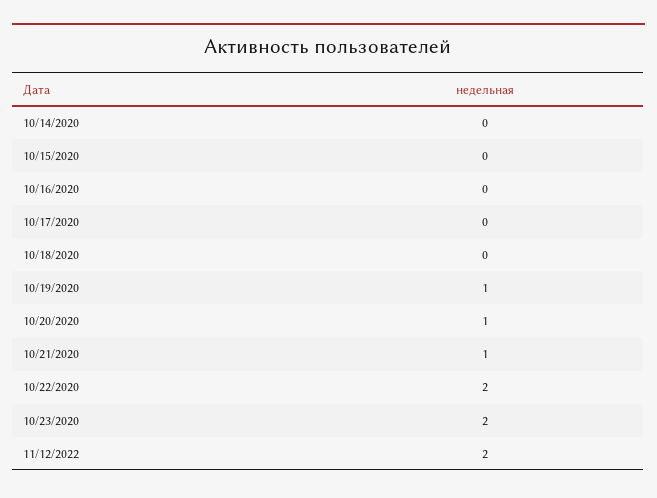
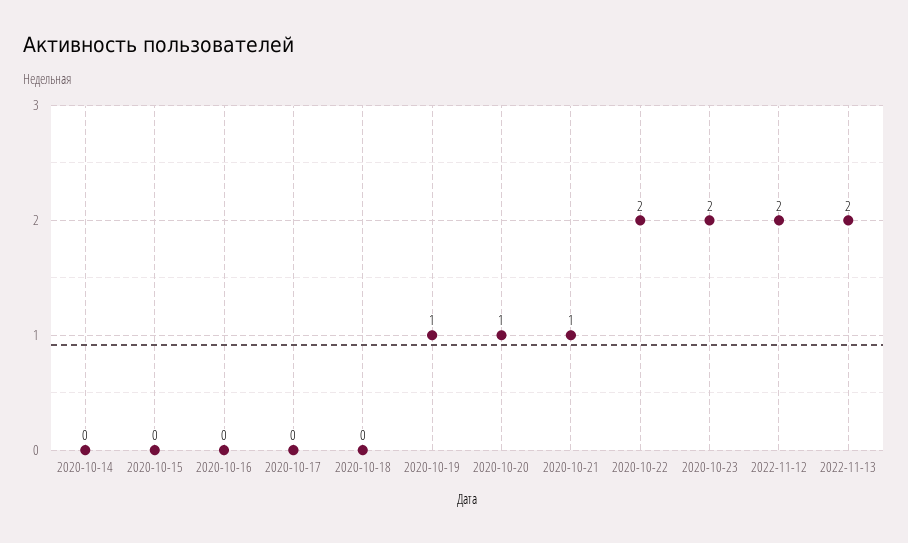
2022-11-13: none -> 2

